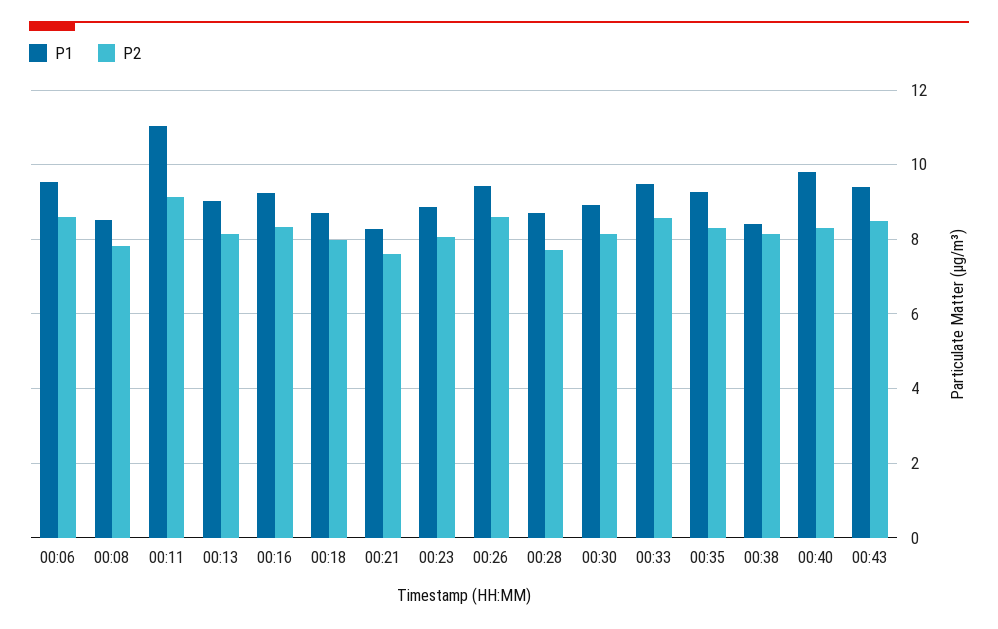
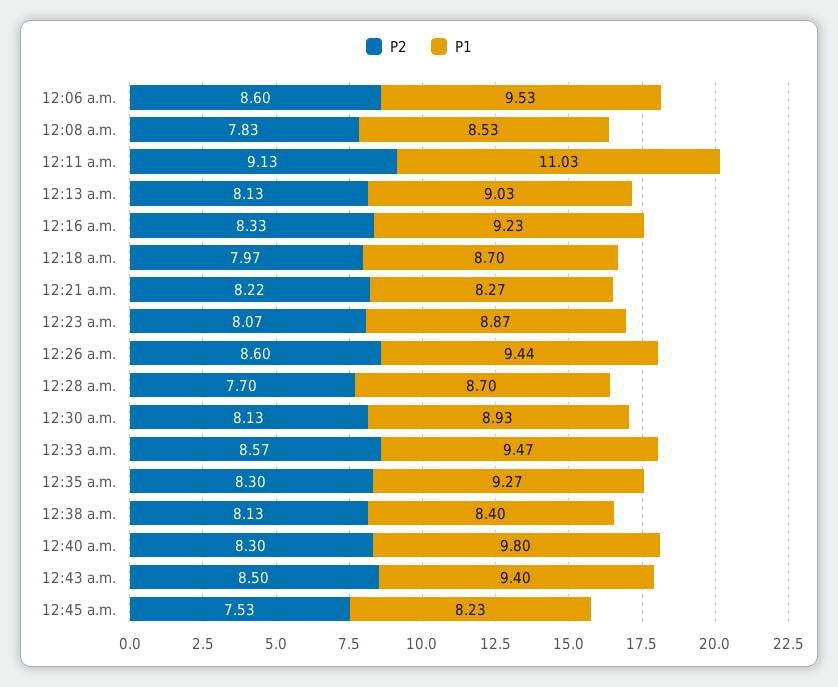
P2, 00:21: 7.6 -> 8.22
P2, 12:45 a.m.: none -> 7.53
P1, 12:45 a.m.: none -> 8.23

